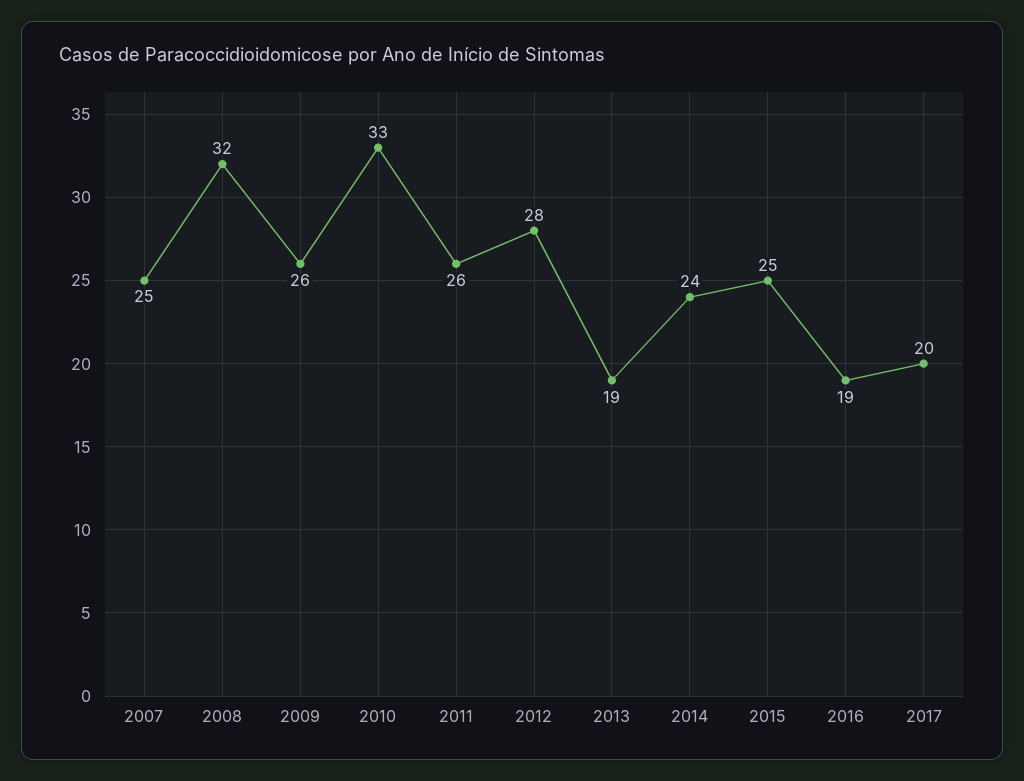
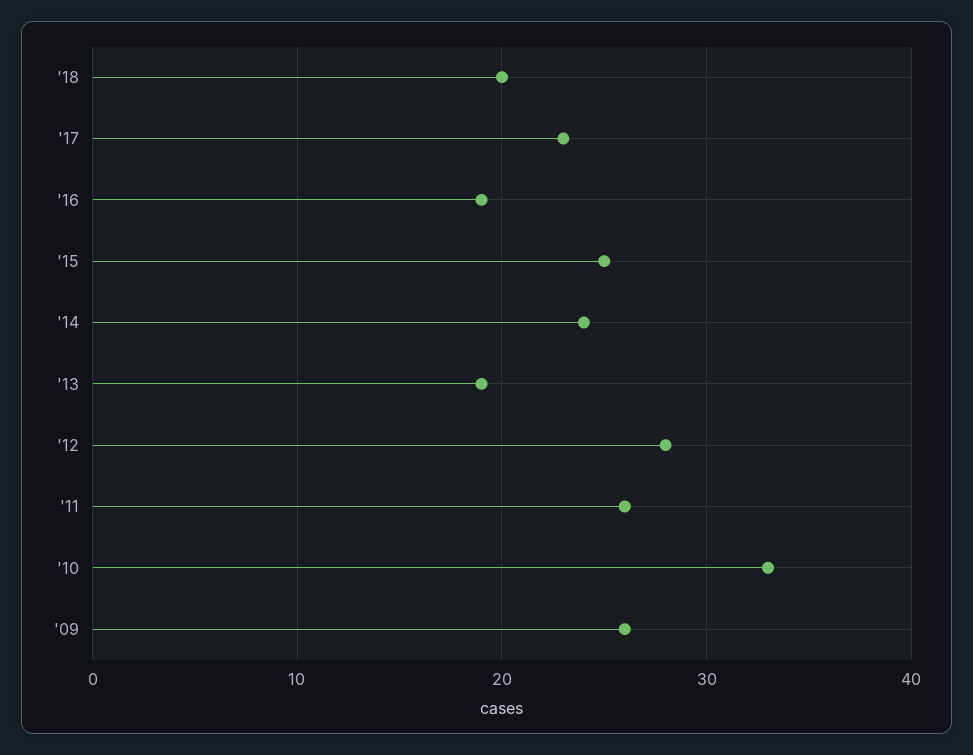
2007: 25 -> none
2008: 32 -> none
2017: 20 -> 23
'18: none -> 20

